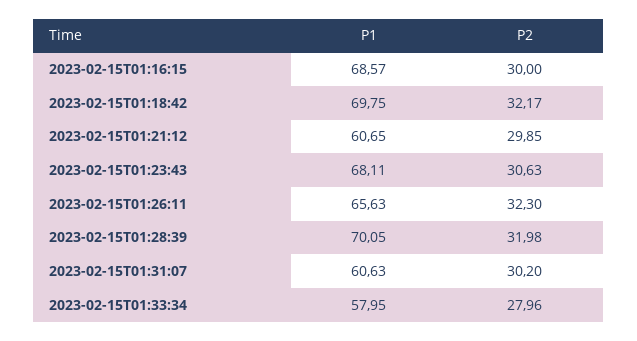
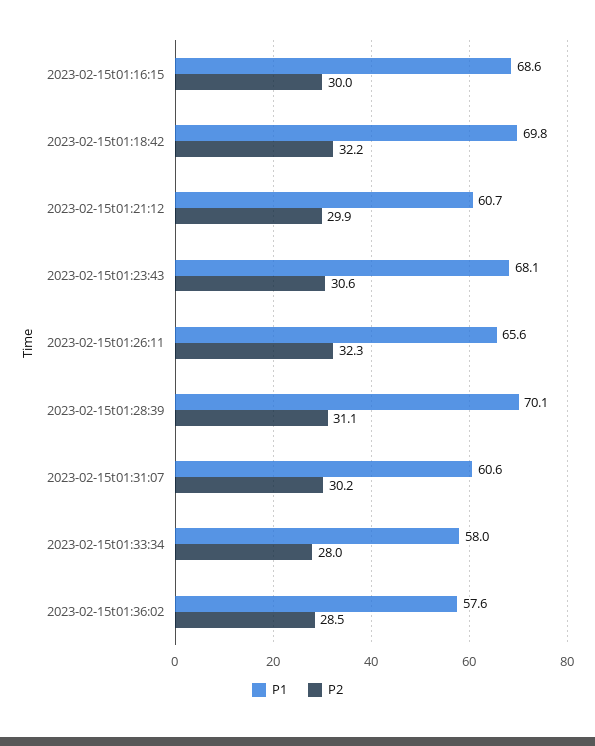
P2, 2023-02-15T01:28:39: 31.98 -> 31.1
P1, 2023-02-15t01:36:02: none -> 57.6
P2, 2023-02-15t01:36:02: none -> 28.5

